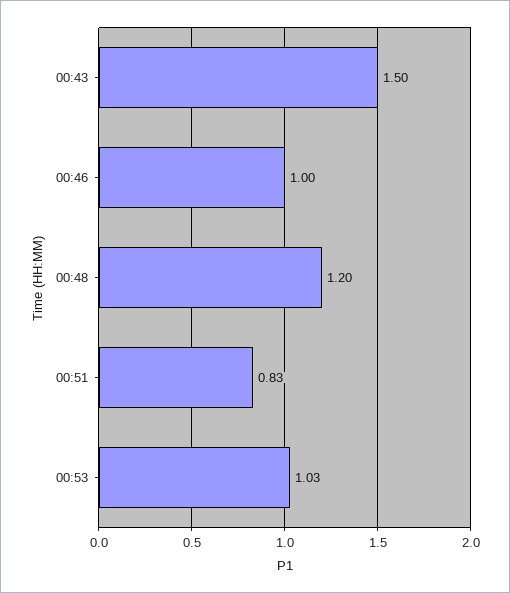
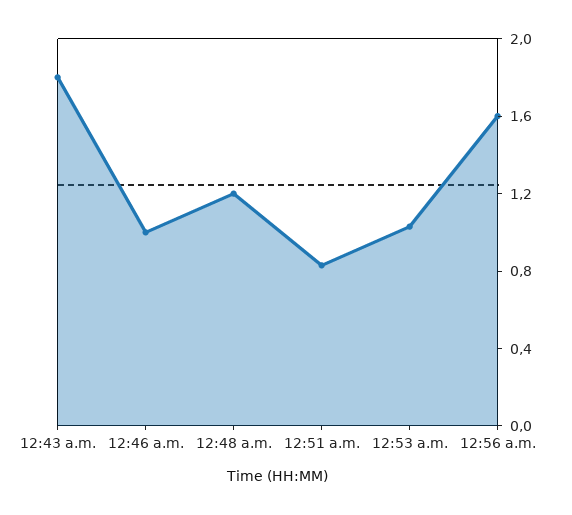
00:43: 1.5 -> 1.8
12:56 a.m.: none -> 1.6

